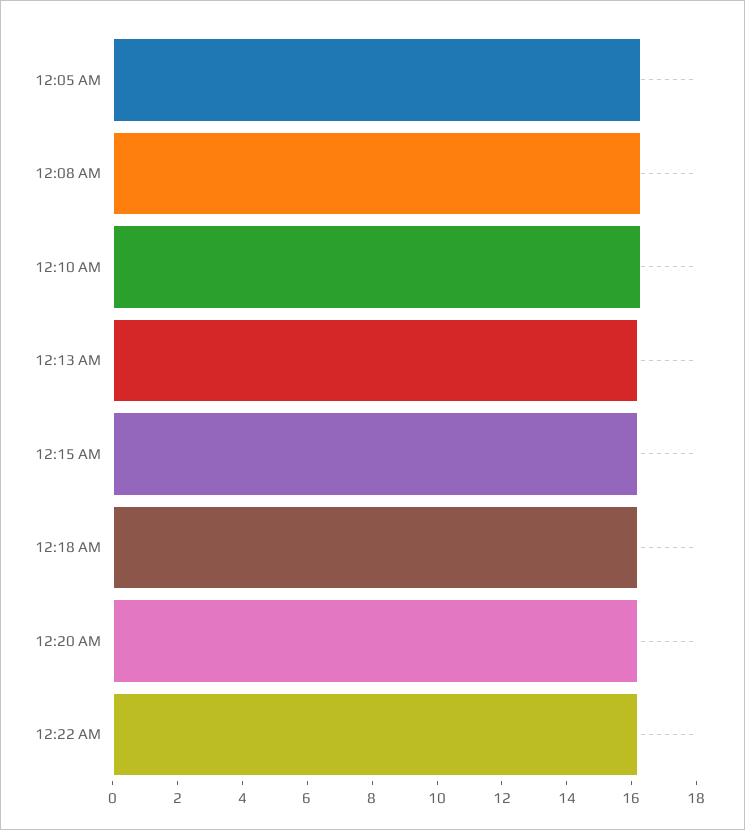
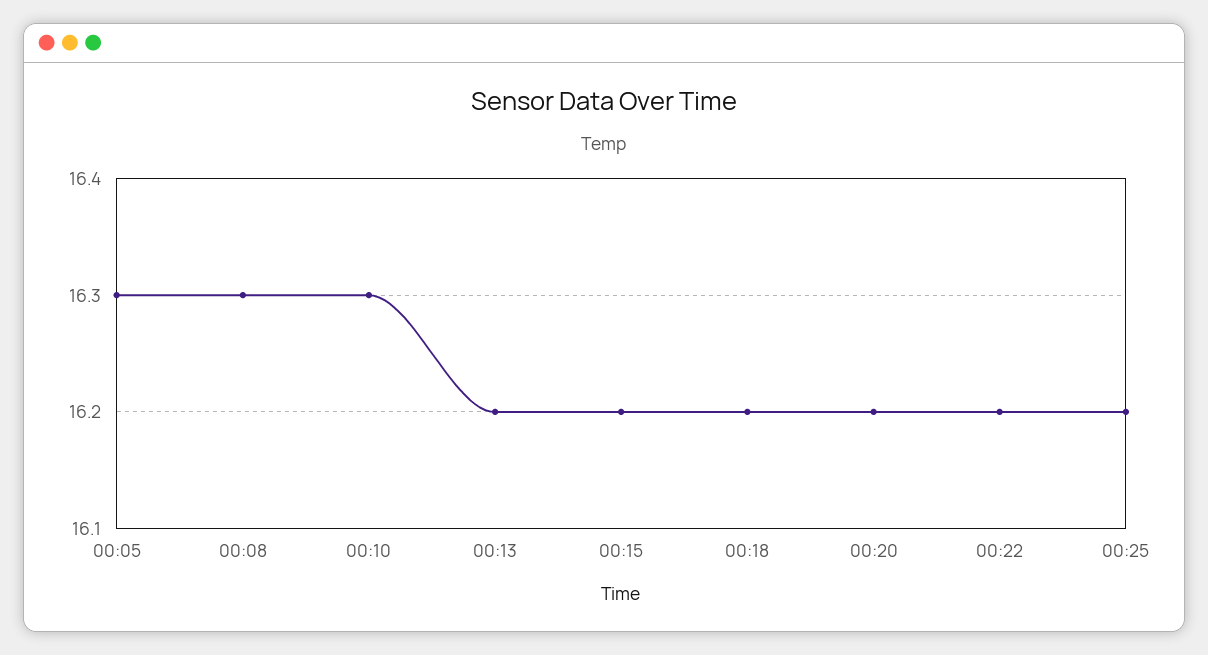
00:25: none -> 16.2

